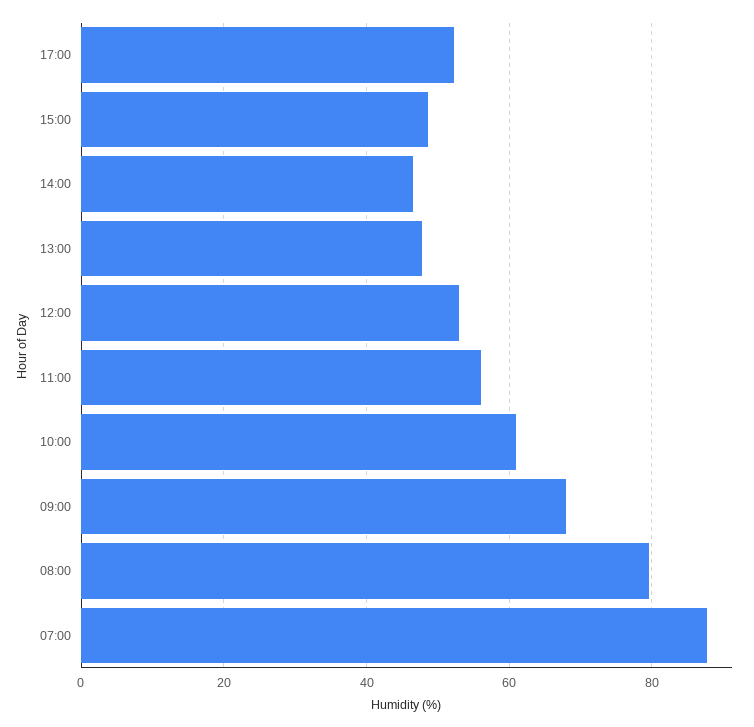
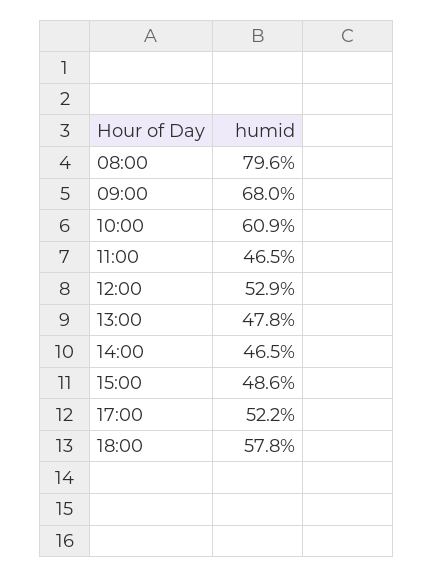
11:00: 56 -> 46.5
07:00: 88 -> none
18:00: none -> 57.8

